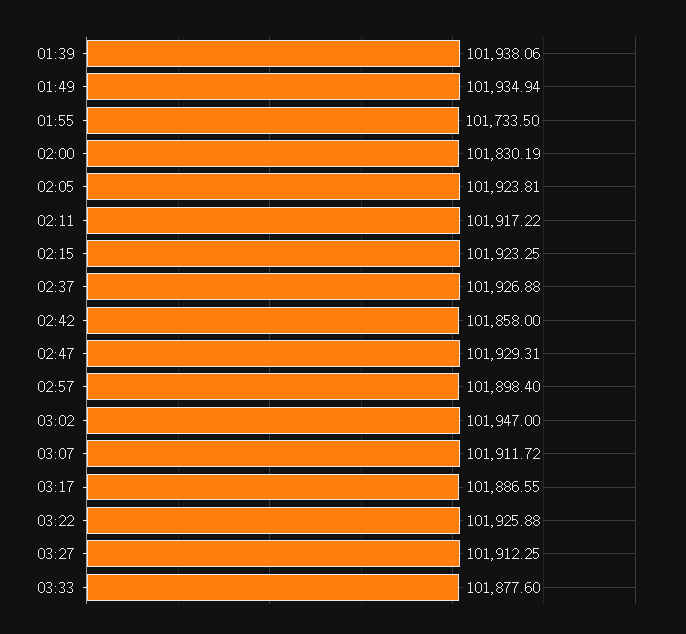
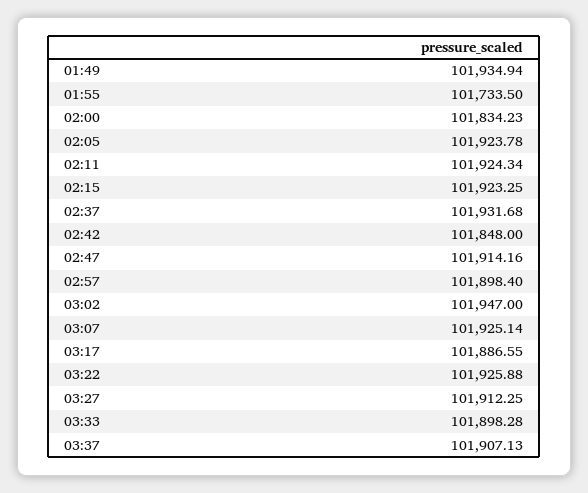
01:39: 101938.06 -> none
02:00: 101830.19 -> 101834.23
02:05: 101923.81 -> 101923.78
02:11: 101917.22 -> 101924.34
02:37: 101926.88 -> 101931.68
02:42: 101858 -> 101848
02:47: 101929.31 -> 101914.16
03:07: 101911.72 -> 101925.14
03:33: 101877.6 -> 101898.28
03:37: none -> 101907.13

